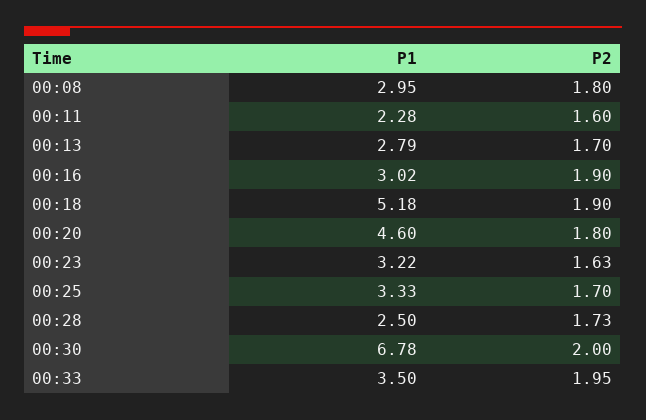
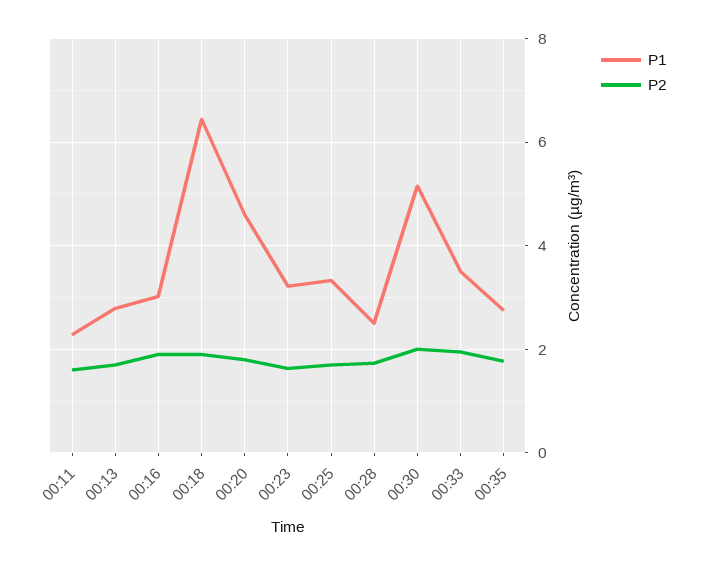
P1, 00:08: 2.95 -> none
P2, 00:08: 1.8 -> none
P1, 00:18: 5.18 -> 6.4
P1, 00:30: 6.78 -> 5.2
P1, 00:35: none -> 2.8
P2, 00:35: none -> 1.8

